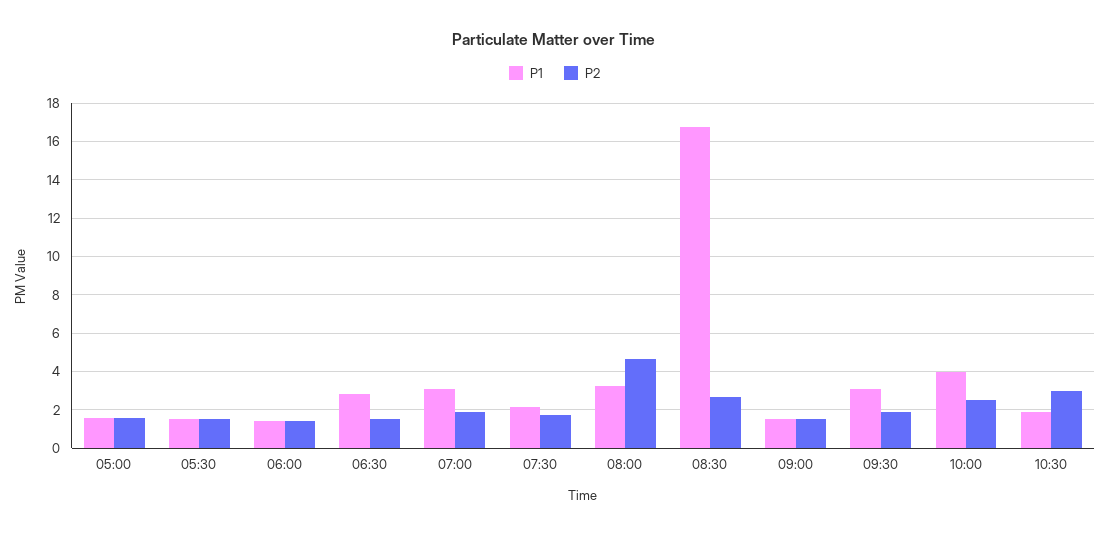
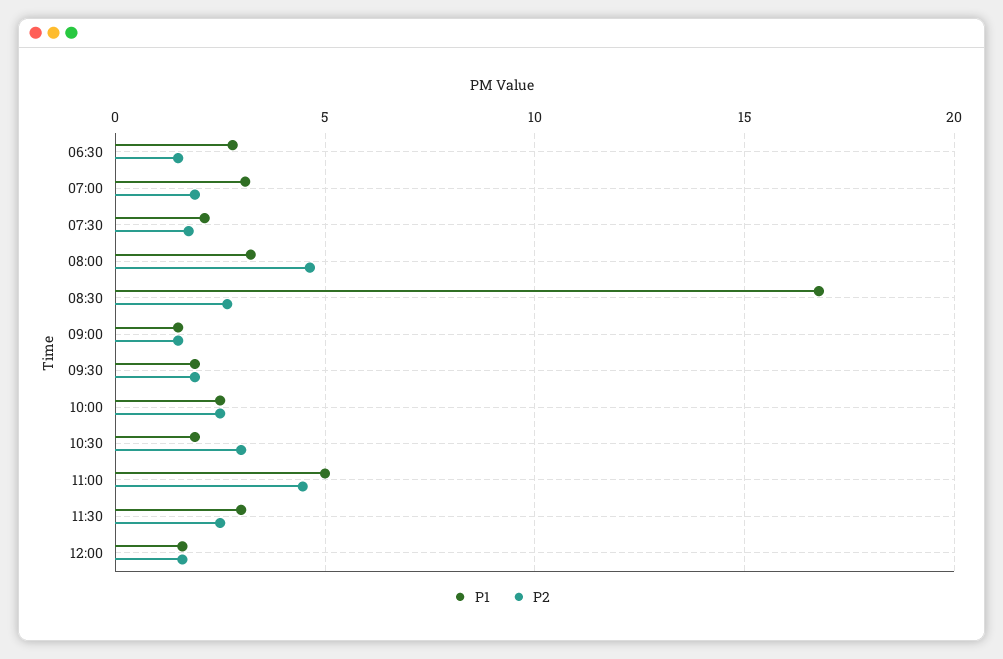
P1, 05:00: 1.5 -> none
P2, 05:00: 1.5 -> none
P1, 05:30: 1.5 -> none
P2, 05:30: 1.5 -> none
P1, 06:00: 1.5 -> none
P2, 06:00: 1.5 -> none
P1, 09:30: 3 -> 2
P1, 10:00: 4 -> 2.5
P1, 11:00: none -> 5
P2, 11:00: none -> 4.5
P1, 11:30: none -> 3
P2, 11:30: none -> 2.5
P1, 12:00: none -> 1.5
P2, 12:00: none -> 1.5

